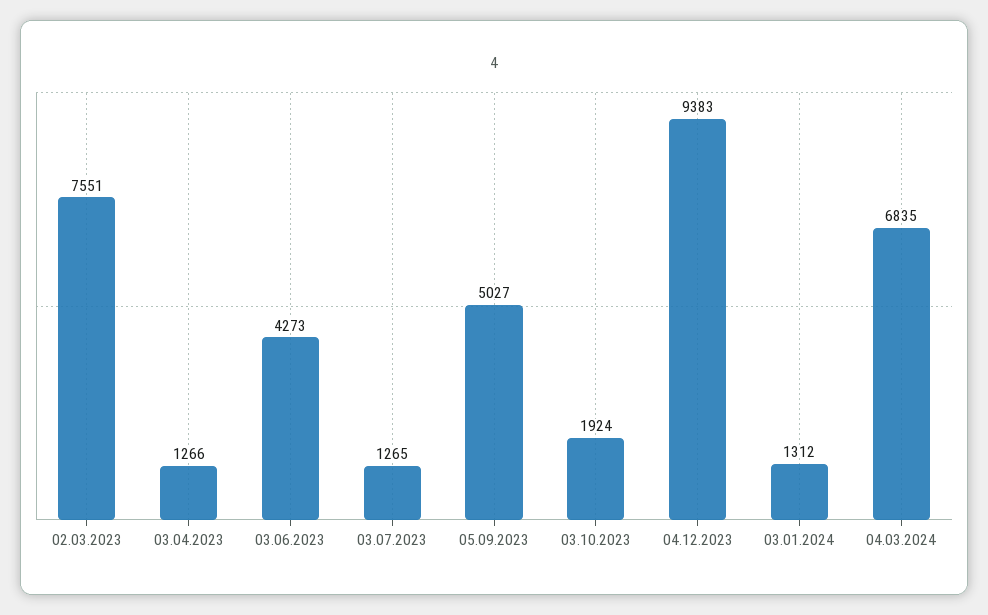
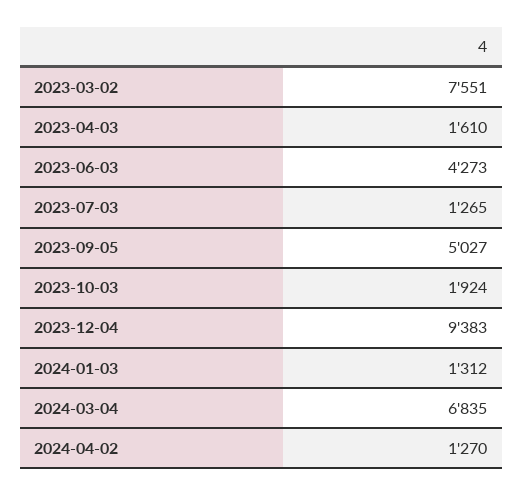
03.04.2023: 1266 -> 1610
2024-04-02: none -> 1270

